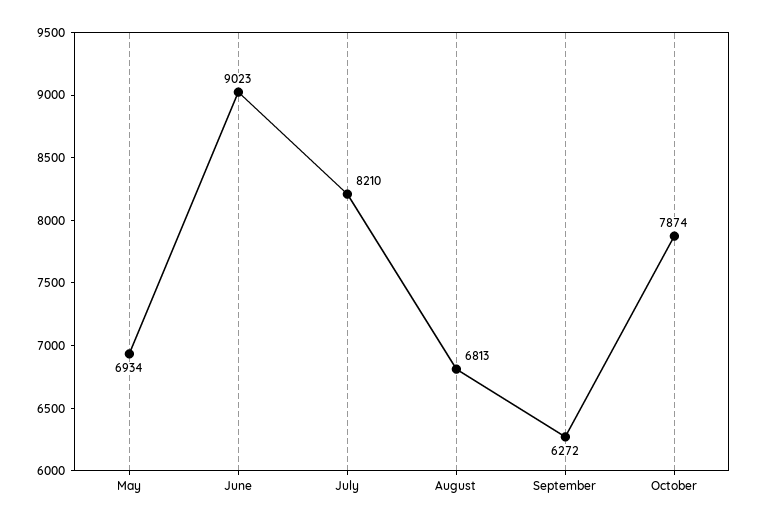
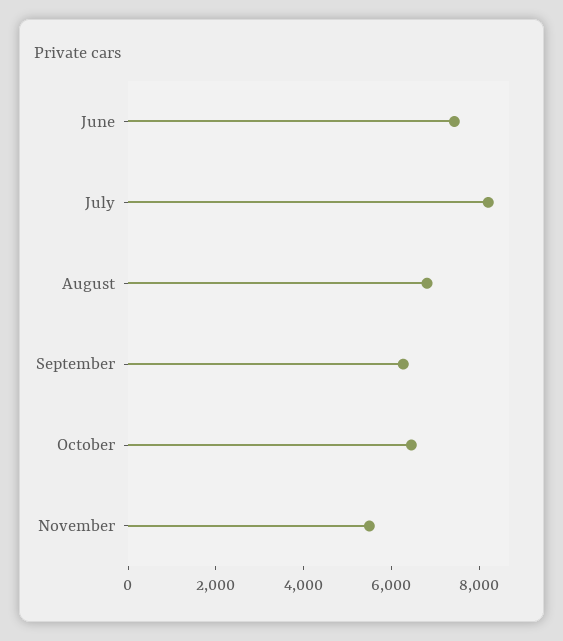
May: 6934 -> none
June: 9023 -> 7500
October: 7874 -> 6500
November: none -> 5500

